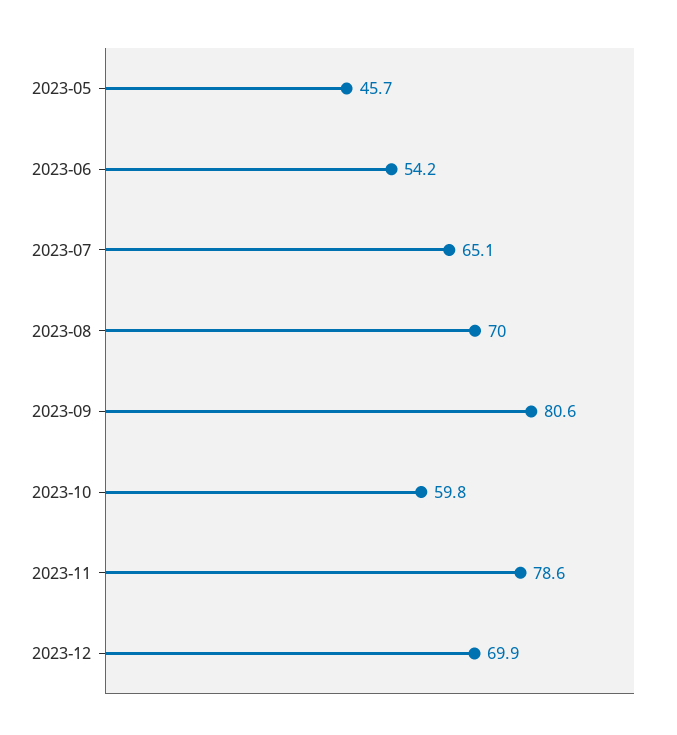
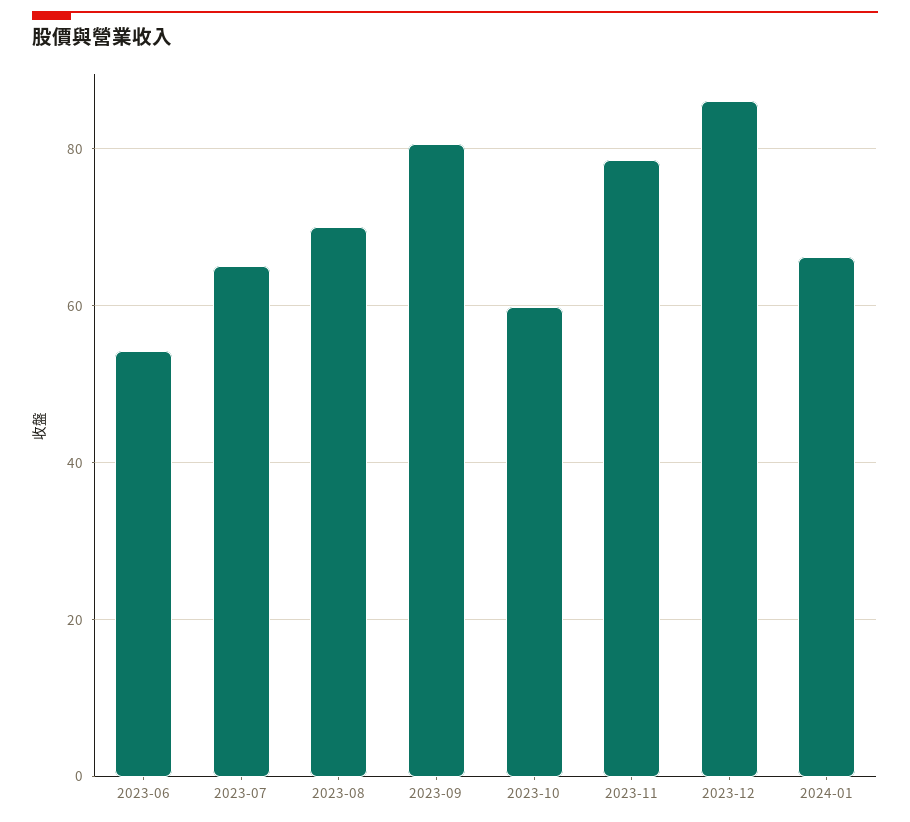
2023-05: 45.7 -> none
2023-12: 69.9 -> 86
2024-01: none -> 66

